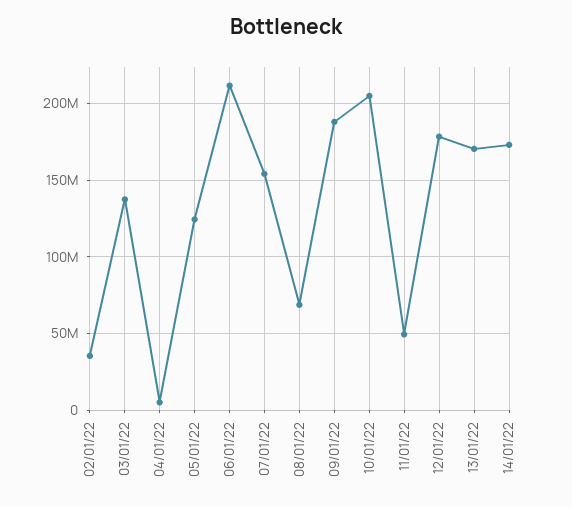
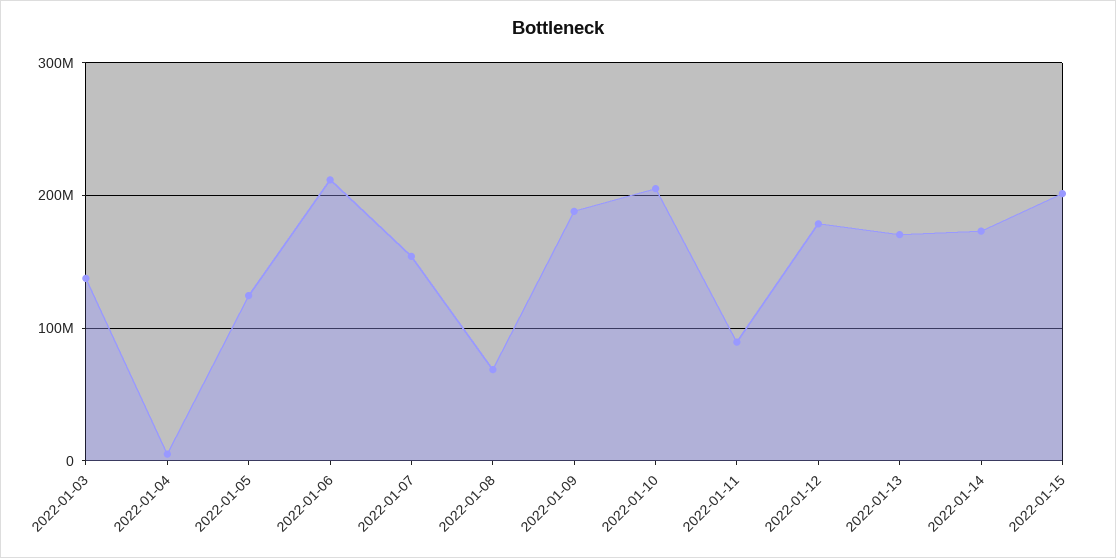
02/01/22: 35000000 -> none
11/01/22: 50000000 -> 90000000
2022-01-15: none -> 200000000

